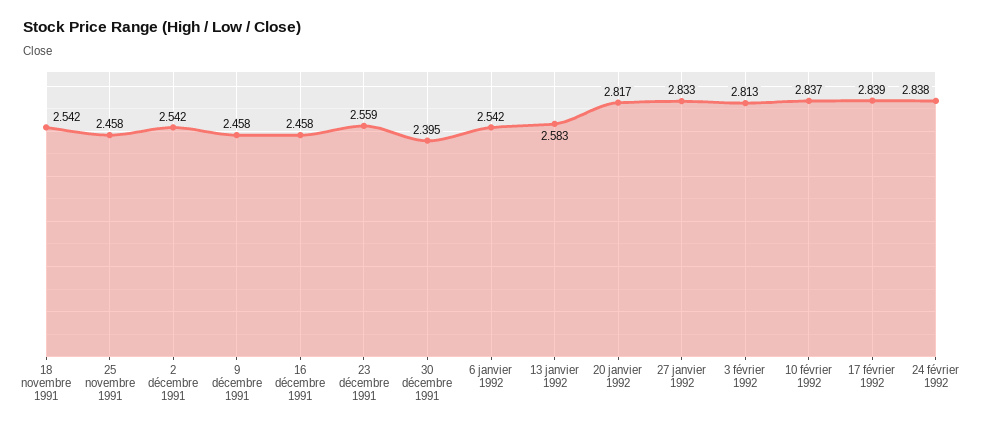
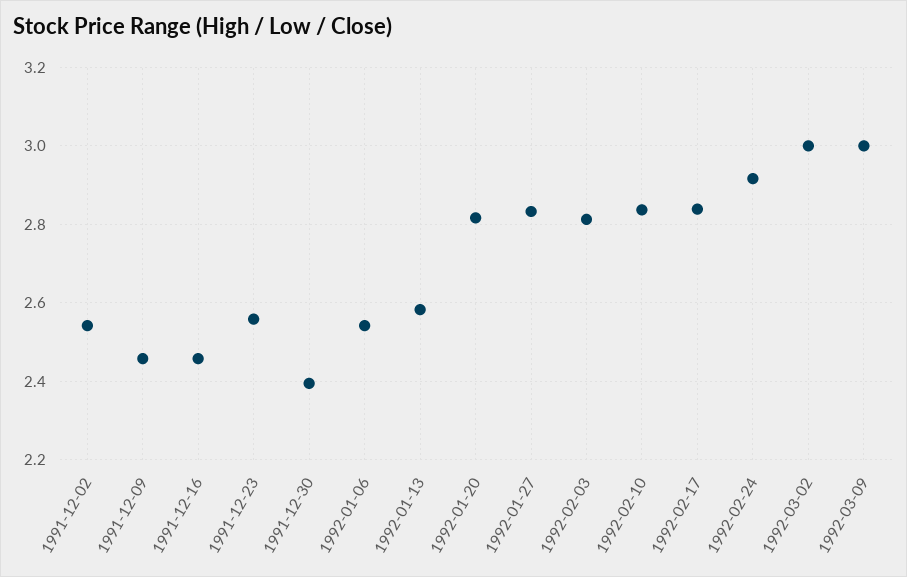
18 novembre 1991: 2.542 -> none
25 novembre 1991: 2.458 -> none
24 février 1992: 2.838 -> 2.92
1992-03-02: none -> 3
1992-03-09: none -> 3

